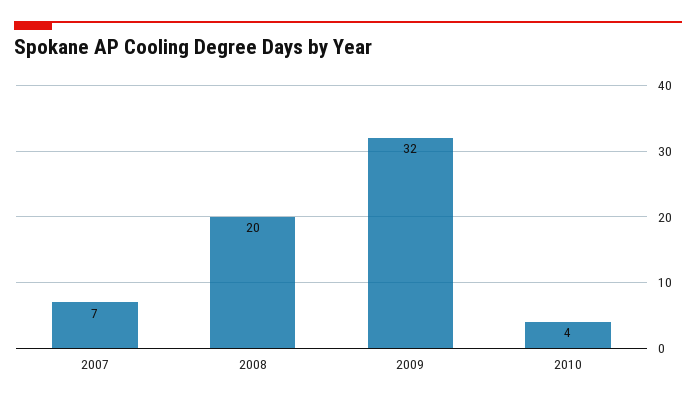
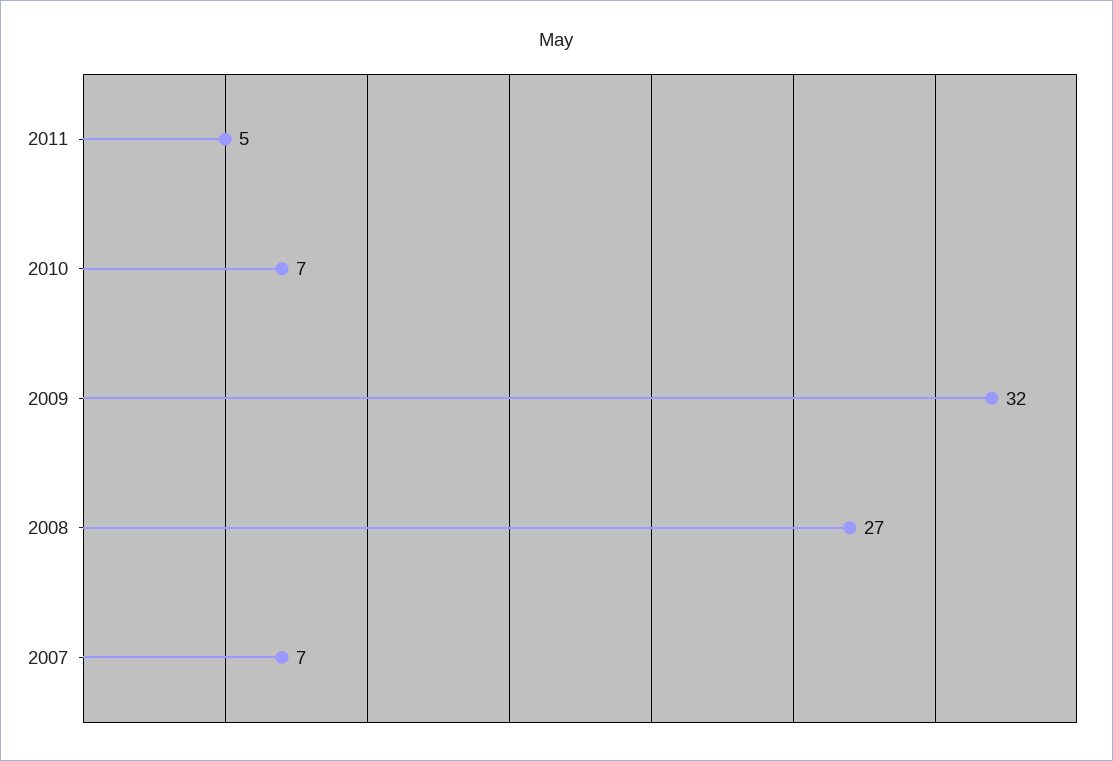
2008: 20 -> 27
2010: 4 -> 7
2011: none -> 5

